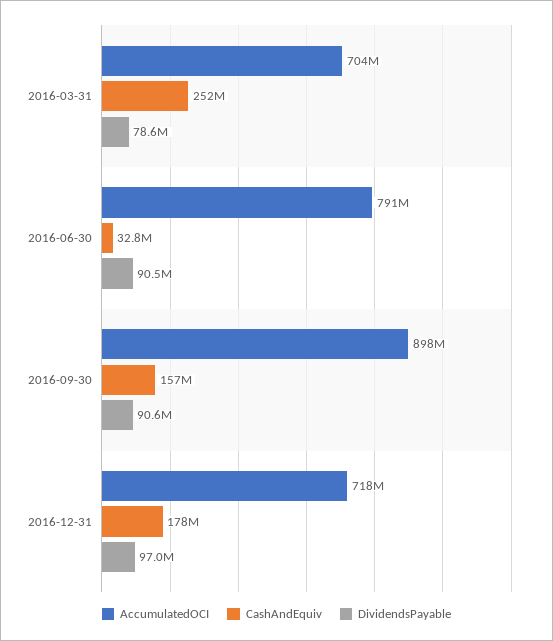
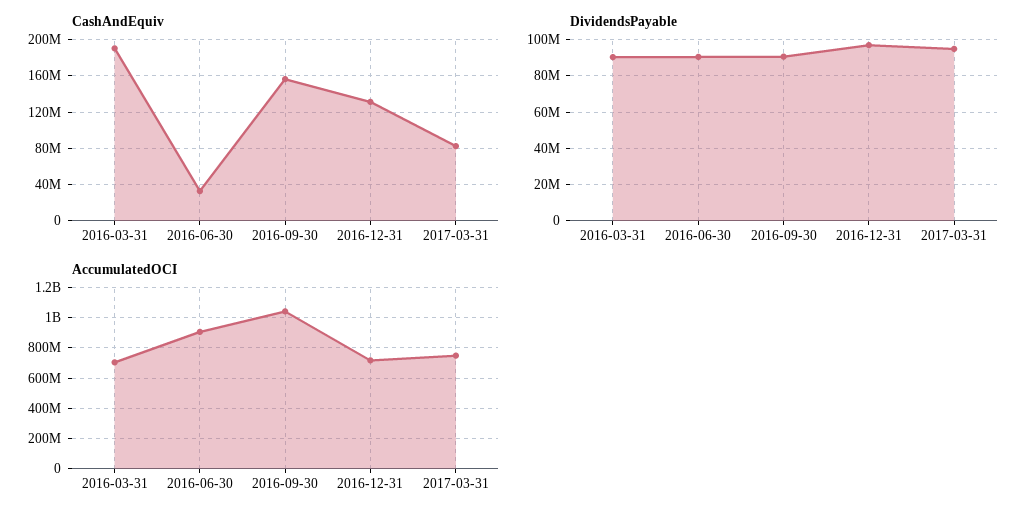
CashAndEquiv, 2016-03-31: 252000000 -> 190000000
DividendsPayable, 2016-03-31: 78600000 -> 90000000
AccumulatedOCI, 2016-06-30: 791000000 -> 900000000
AccumulatedOCI, 2016-09-30: 898000000 -> 1050000000
CashAndEquiv, 2016-12-31: 178000000 -> 130000000
CashAndEquiv, 2017-03-31: none -> 80000000
DividendsPayable, 2017-03-31: none -> 95000000
AccumulatedOCI, 2017-03-31: none -> 750000000

